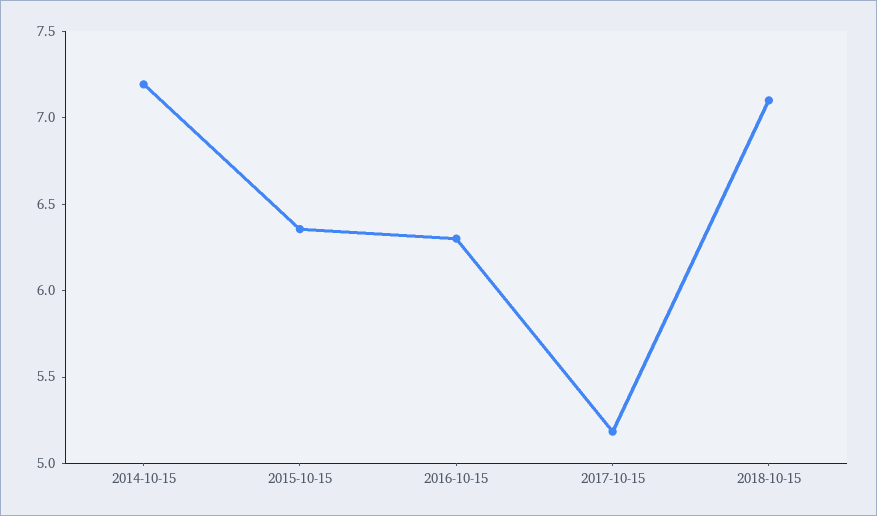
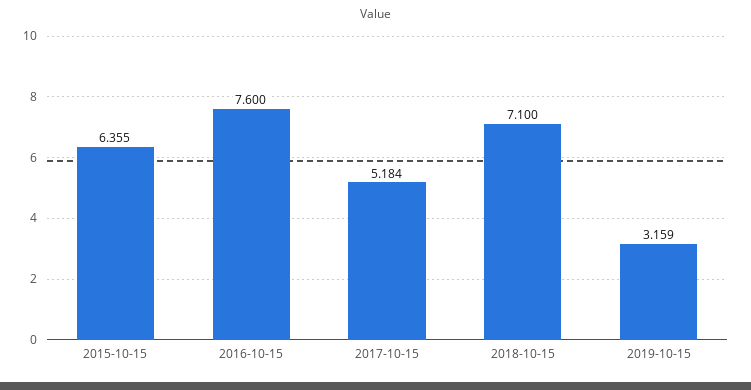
2014-10-15: 7.2 -> none
2016-10-15: 6.3 -> 7.6
2019-10-15: none -> 3.159

